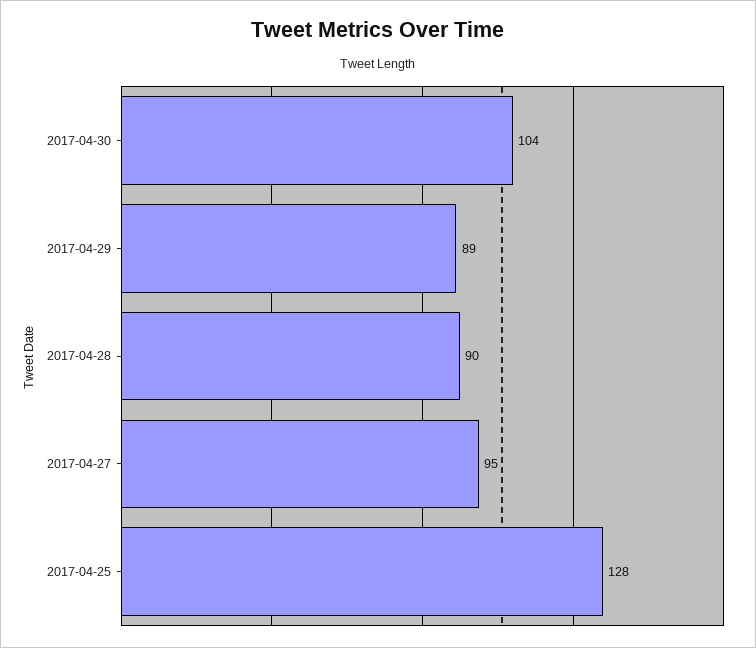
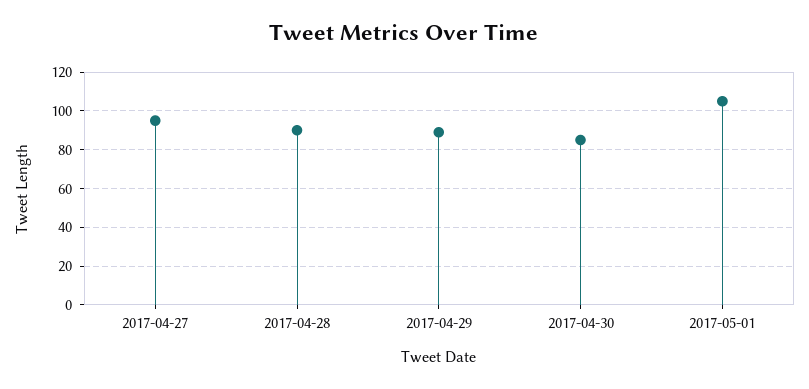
2017-04-30: 104 -> 85
2017-04-25: 128 -> none
2017-05-01: none -> 105

